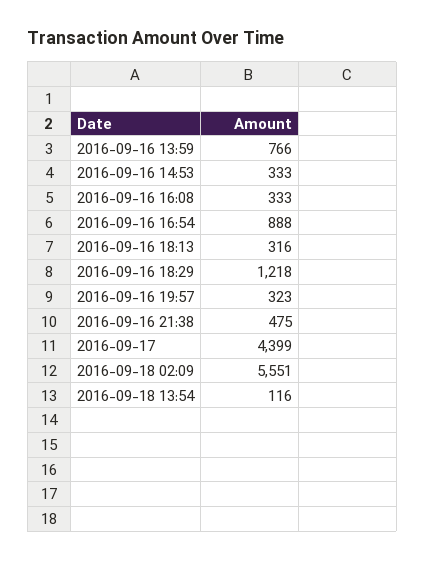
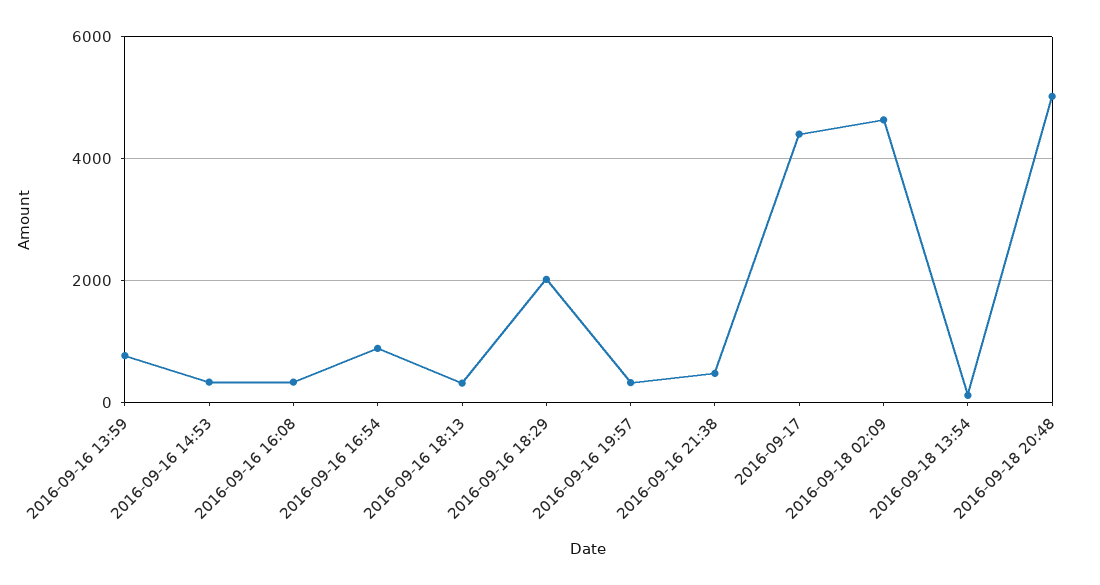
2016-09-16 18:29: 1218 -> 2000
2016-09-18 02:09: 5551 -> 4600
2016-09-18 20:48: none -> 5000

